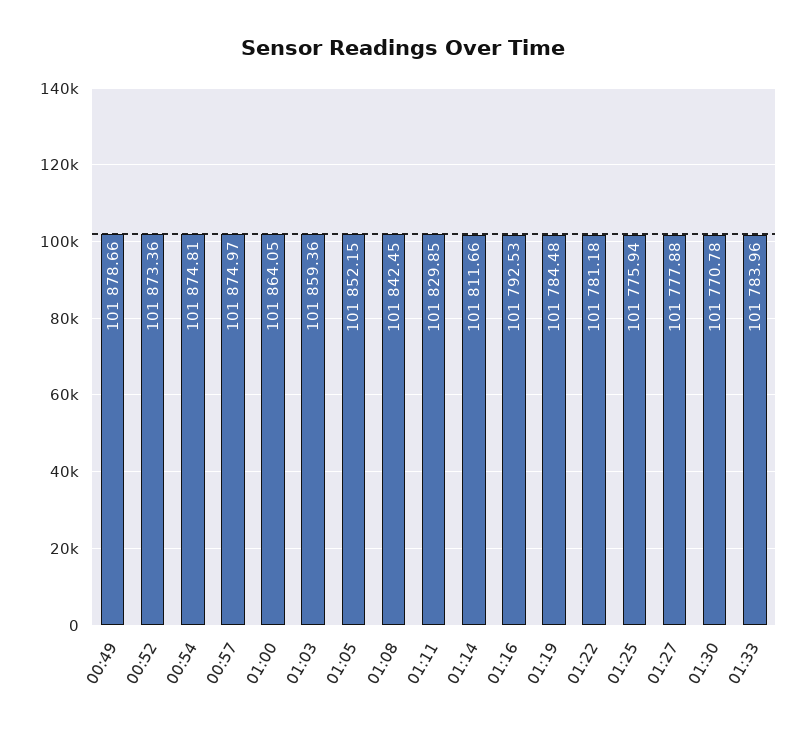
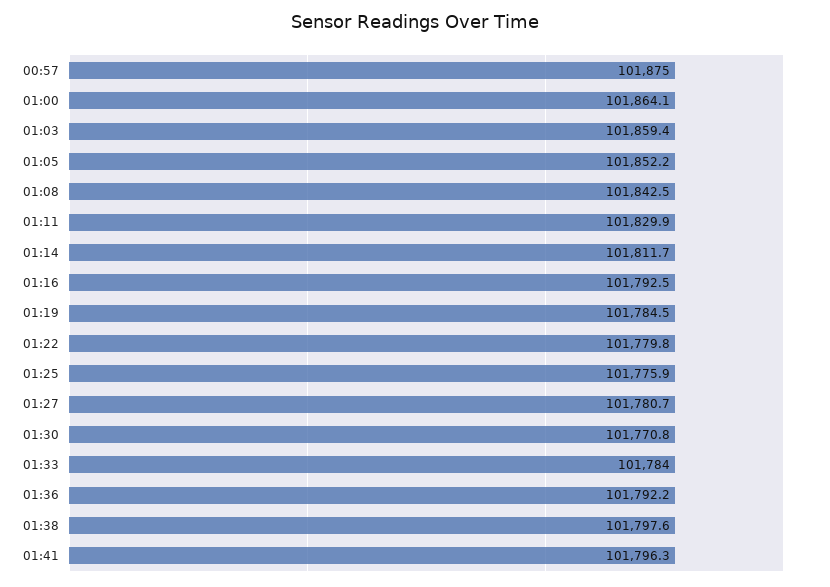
00:49: 101878.66 -> none
00:52: 101873.36 -> none
00:54: 101874.81 -> none
01:22: 101781.18 -> 101779.8
01:27: 101777.88 -> 101780.7
01:36: none -> 101792.2
01:38: none -> 101797.6
01:41: none -> 101796.3

